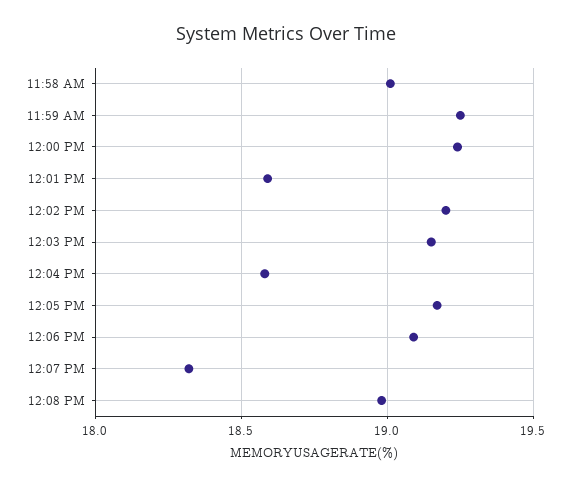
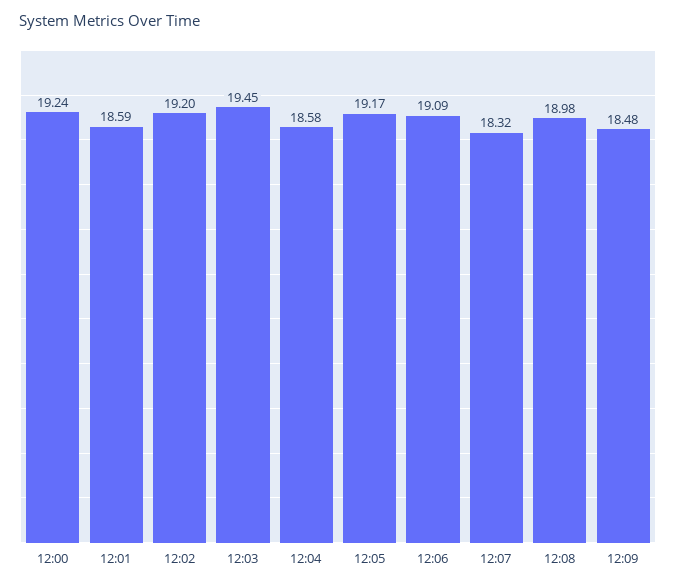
11:58 AM: 19 -> none
11:59 AM: 19.25 -> none
12:03 PM: 19.15 -> 19.45
12:09: none -> 18.48

